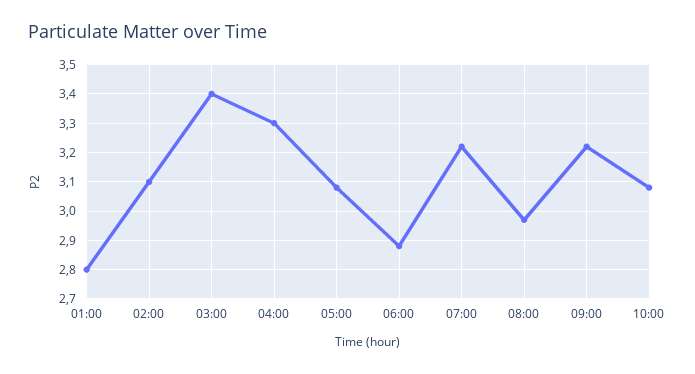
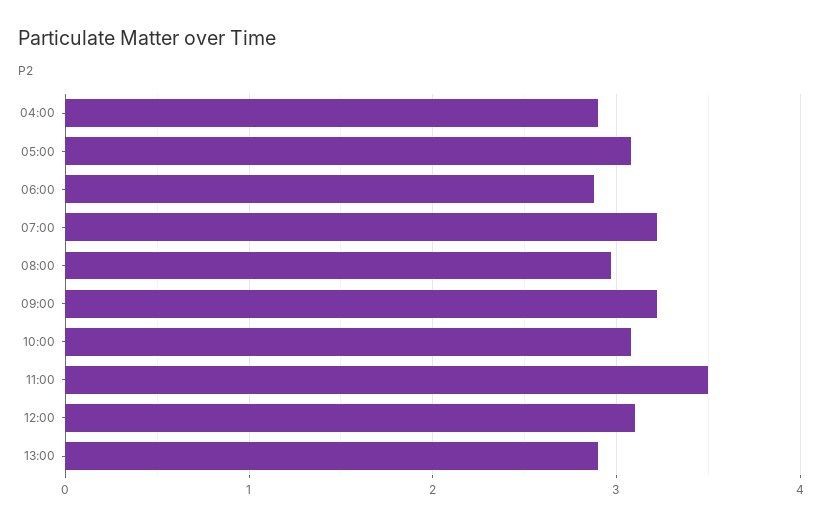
01:00: 2.8 -> none
02:00: 3.1 -> none
03:00: 3.4 -> none
04:00: 3.3 -> 2.9
11:00: none -> 3.5
12:00: none -> 3.1
13:00: none -> 2.9

